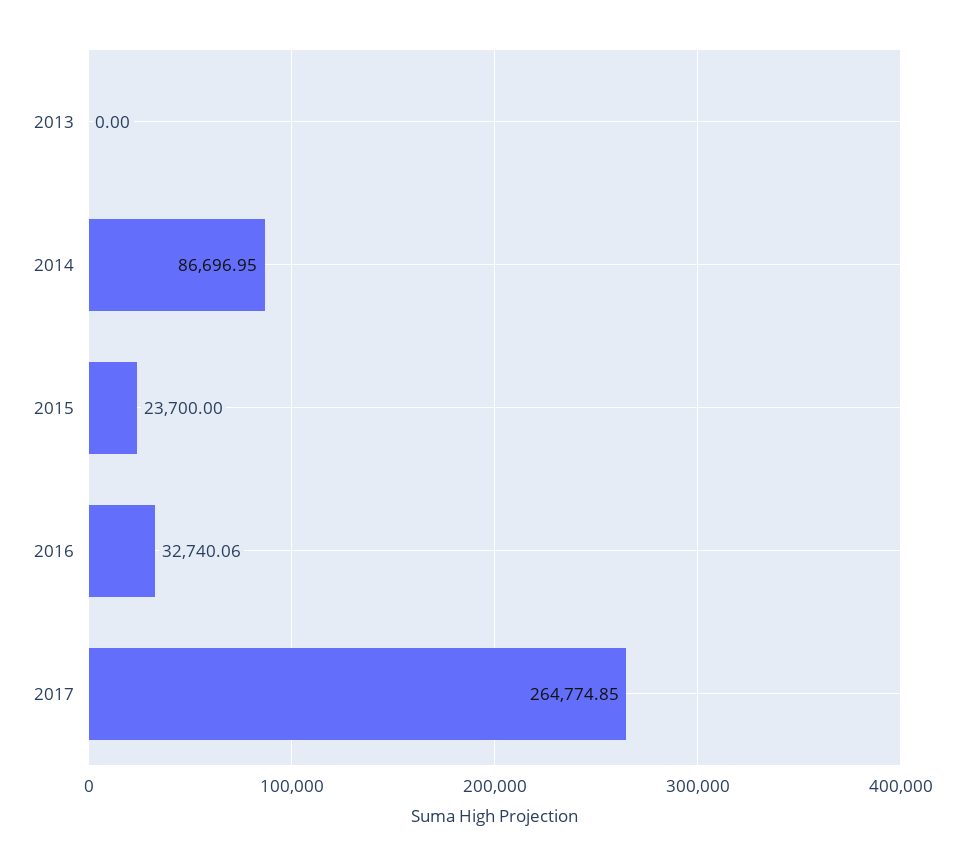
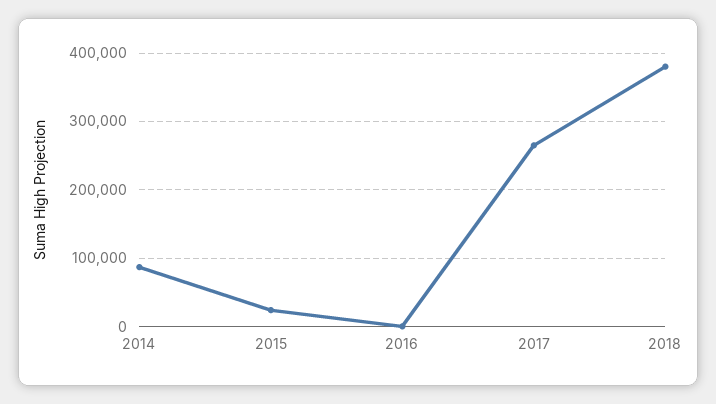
2013: 0 -> none
2016: 32740.06 -> 0
2018: none -> 380000

